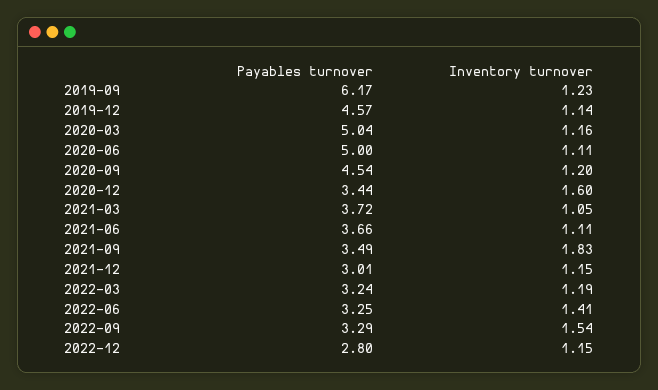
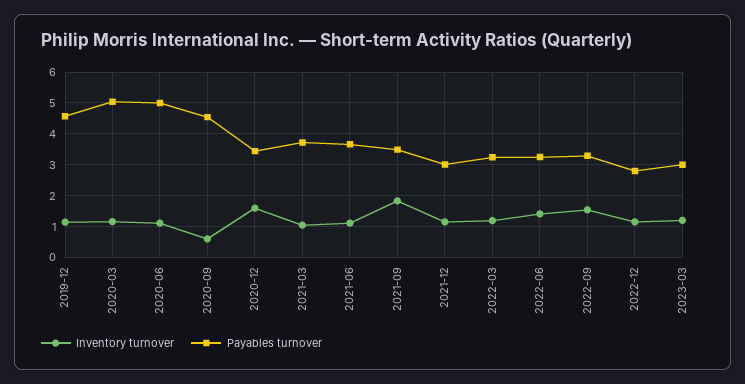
Payables turnover, 2019-09: 6.17 -> none
Inventory turnover, 2019-09: 1.23 -> none
Inventory turnover, 2020-09: 1.2 -> 0.6
Inventory turnover, 2023-03: none -> 1.2
Payables turnover, 2023-03: none -> 3

